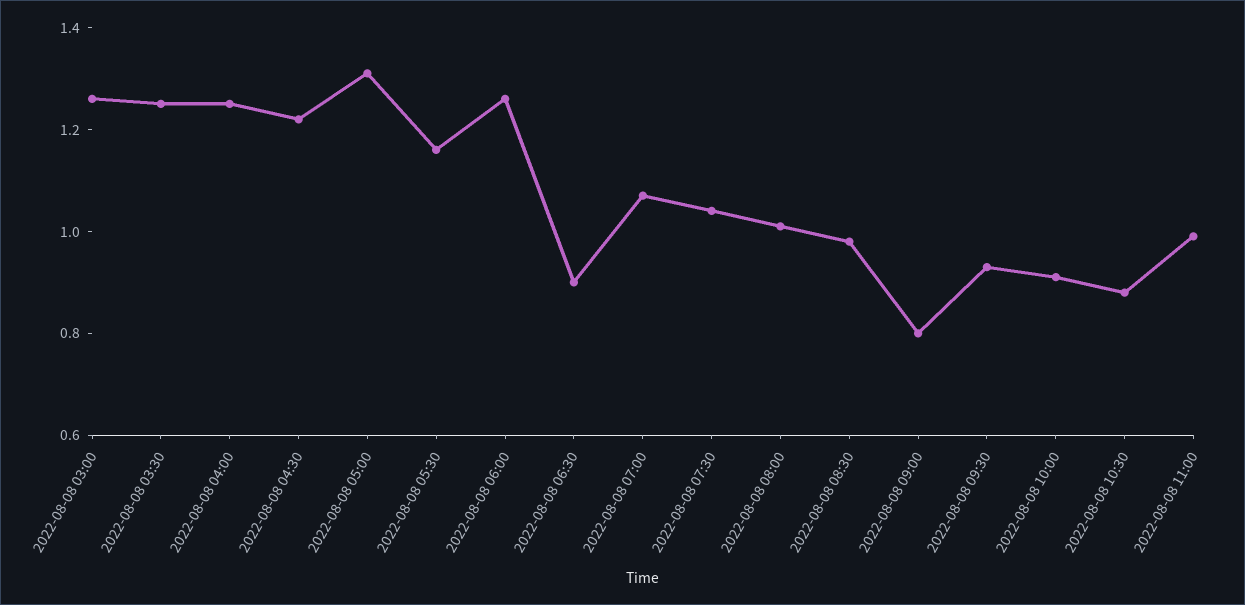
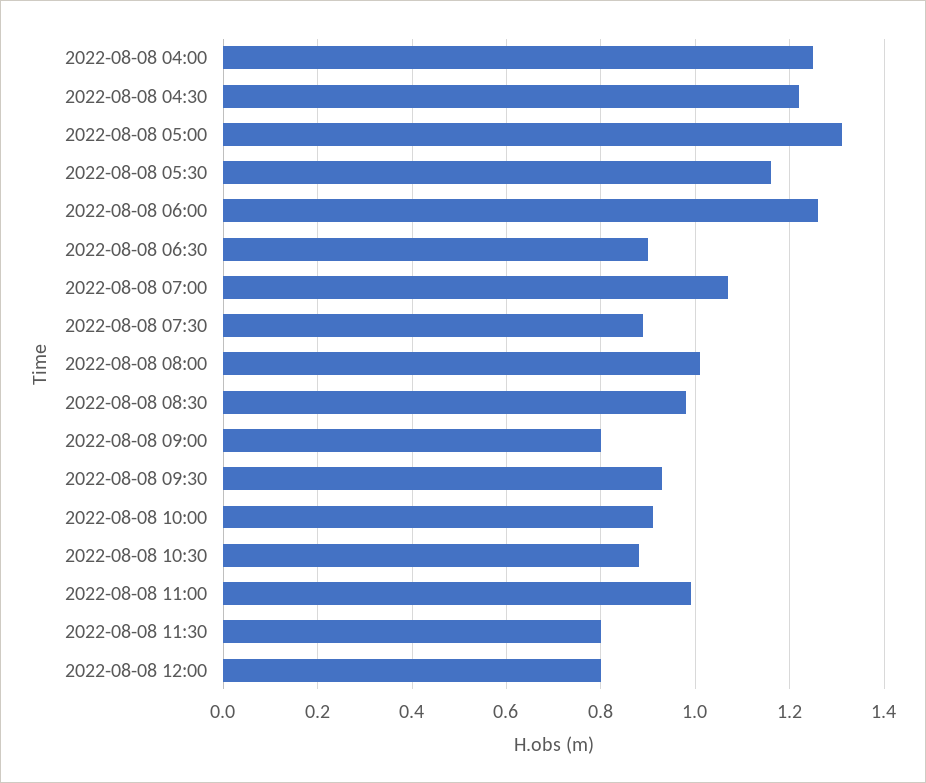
2022-08-08 03:00: 1.25 -> none
2022-08-08 03:30: 1.25 -> none
2022-08-08 07:30: 1.05 -> 0.9
2022-08-08 11:30: none -> 0.8
2022-08-08 12:00: none -> 0.8

